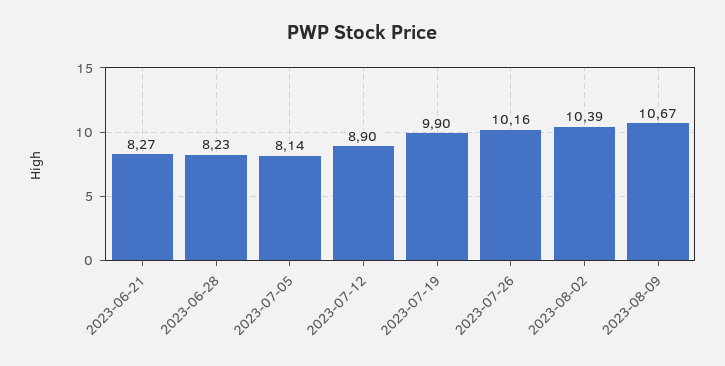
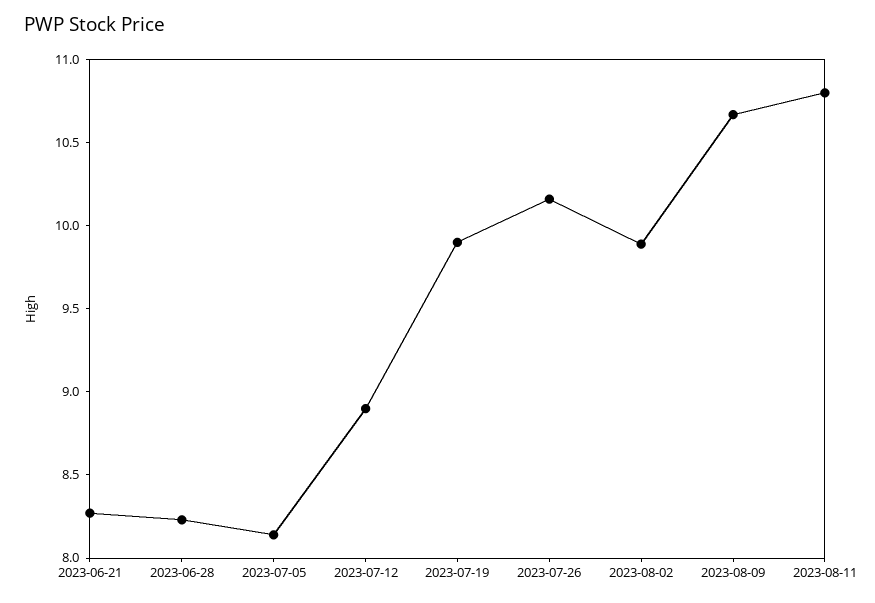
2023-08-02: 10.39 -> 9.9
2023-08-11: none -> 10.8

